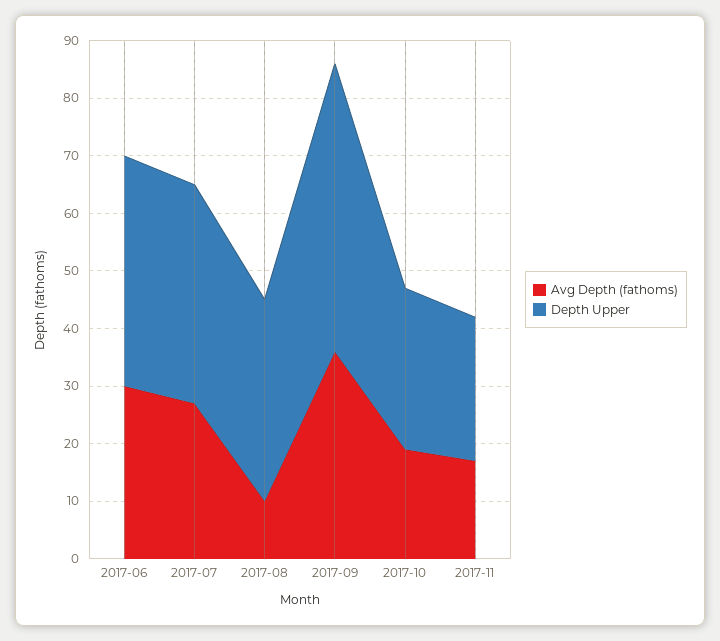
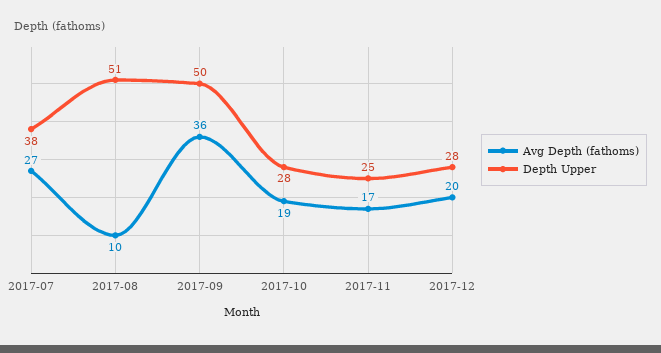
Avg Depth (fathoms), 2017-06: 30 -> none
Depth Upper, 2017-06: 40 -> none
Depth Upper, 2017-08: 35 -> 51
Avg Depth (fathoms), 2017-12: none -> 20
Depth Upper, 2017-12: none -> 28

